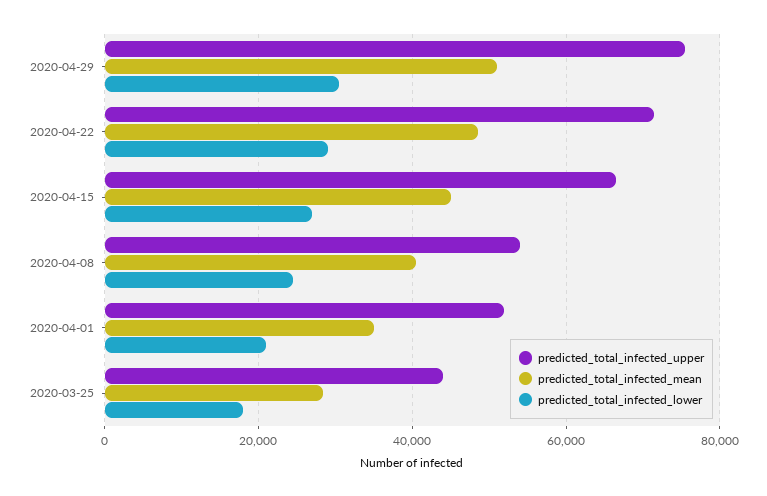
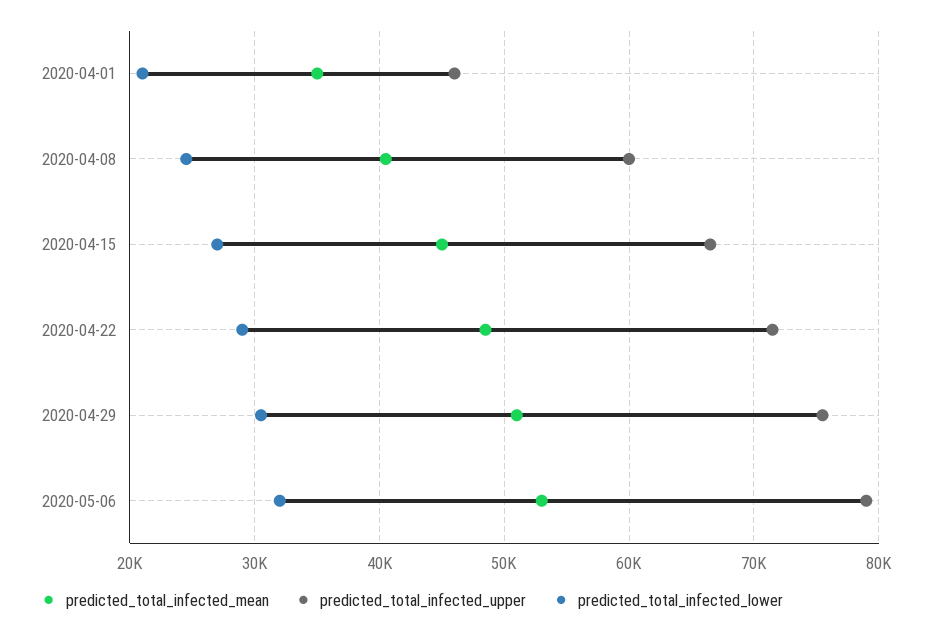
predicted_total_infected_upper, 2020-04-08: 54000 -> 60000
predicted_total_infected_upper, 2020-04-01: 52000 -> 46000
predicted_total_infected_upper, 2020-03-25: 44000 -> none
predicted_total_infected_mean, 2020-03-25: 28000 -> none
predicted_total_infected_lower, 2020-03-25: 18000 -> none
predicted_total_infected_mean, 2020-05-06: none -> 53000
predicted_total_infected_upper, 2020-05-06: none -> 79000
predicted_total_infected_lower, 2020-05-06: none -> 32000

